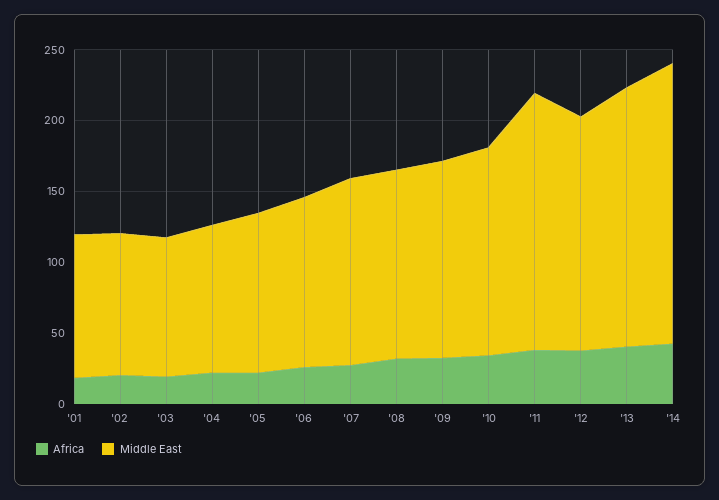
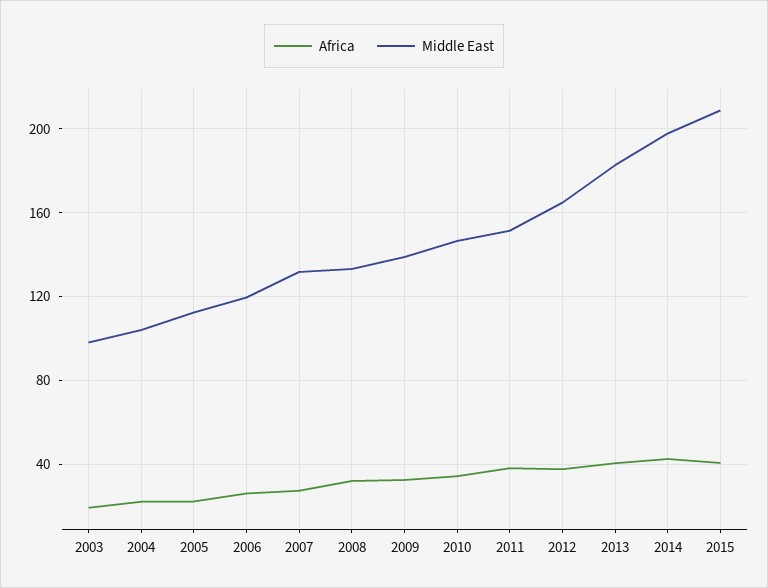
Africa, '01: 20 -> none
Middle East, '01: 100 -> none
Africa, '02: 20 -> none
Middle East, '02: 100 -> none
Middle East, '11: 180 -> 150
Africa, 2015: none -> 40
Middle East, 2015: none -> 210

